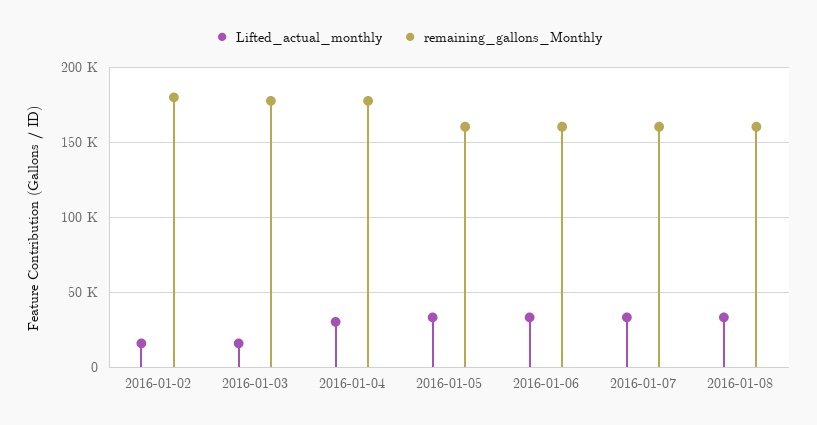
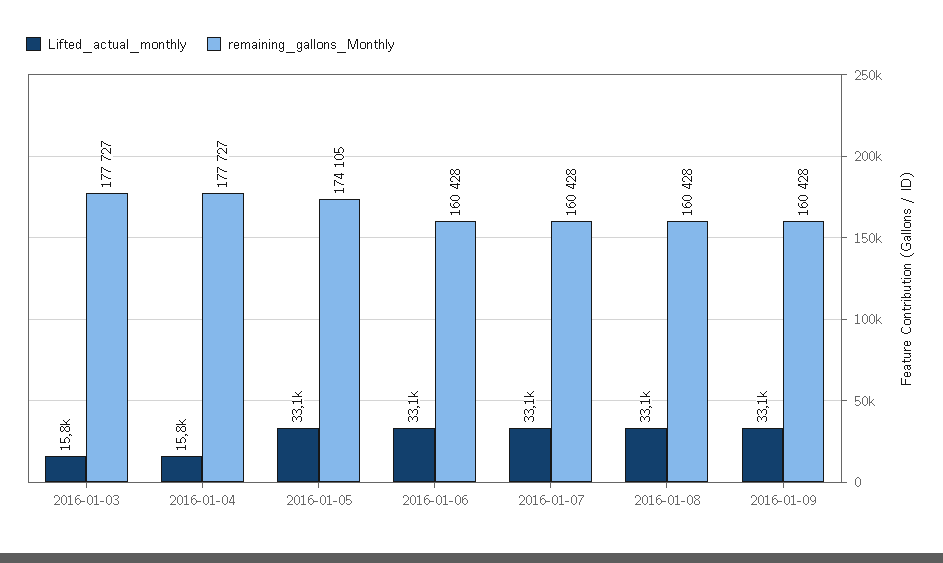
Lifted_actual_monthly, 2016-01-02: 15000 -> none
remaining_gallons_Monthly, 2016-01-02: 180000 -> none
Lifted_actual_monthly, 2016-01-04: 30000 -> 15800
remaining_gallons_Monthly, 2016-01-05: 160000 -> 174105
Lifted_actual_monthly, 2016-01-09: none -> 33100
remaining_gallons_Monthly, 2016-01-09: none -> 160428

